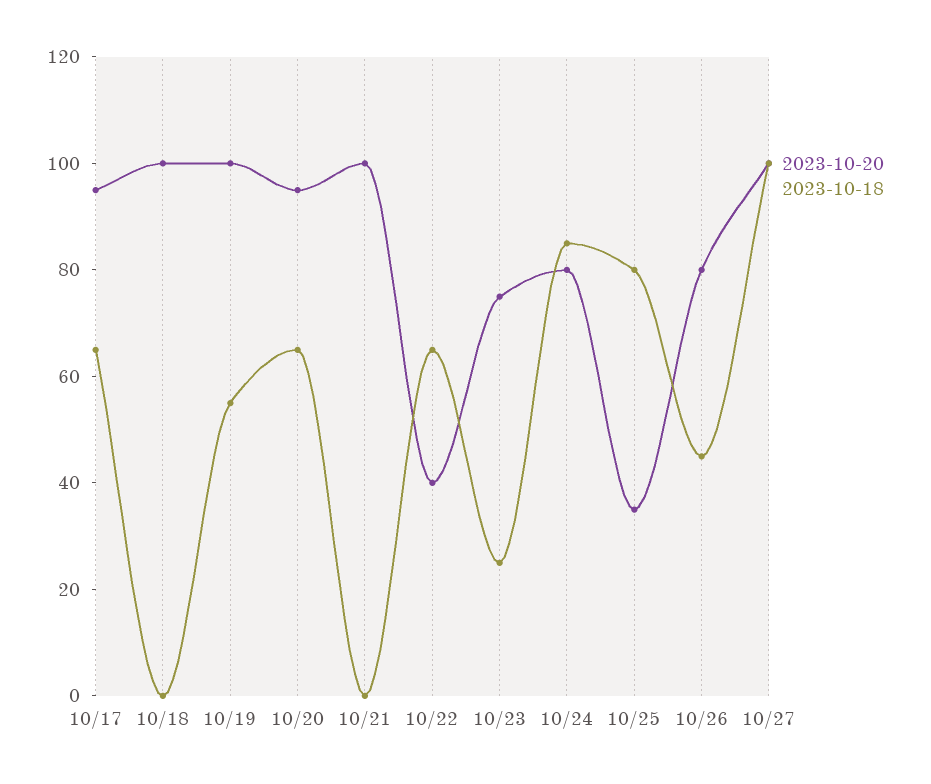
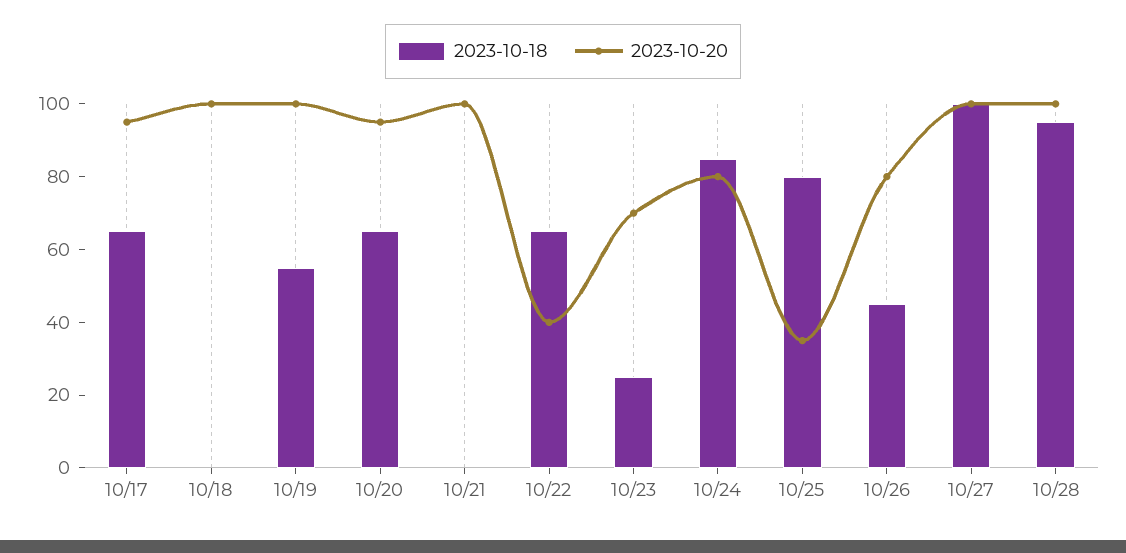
2023-10-20, 10/23: 75 -> 70
2023-10-18, 10/28: none -> 95
2023-10-20, 10/28: none -> 100

